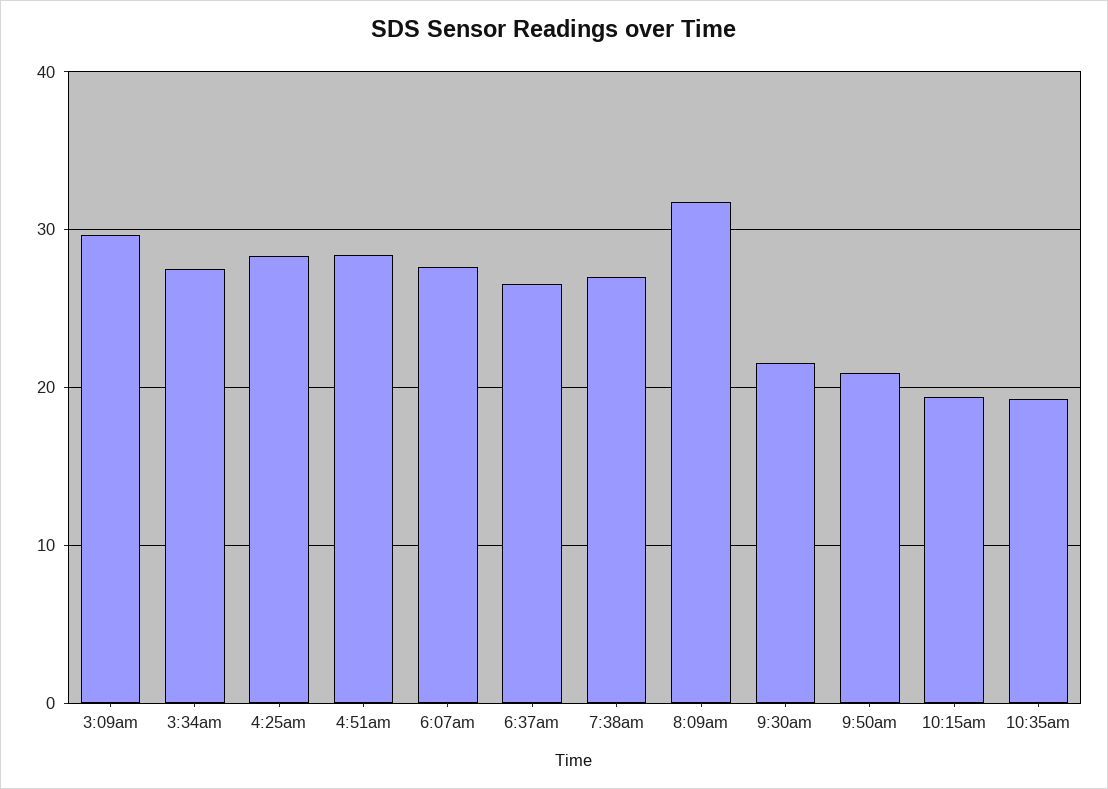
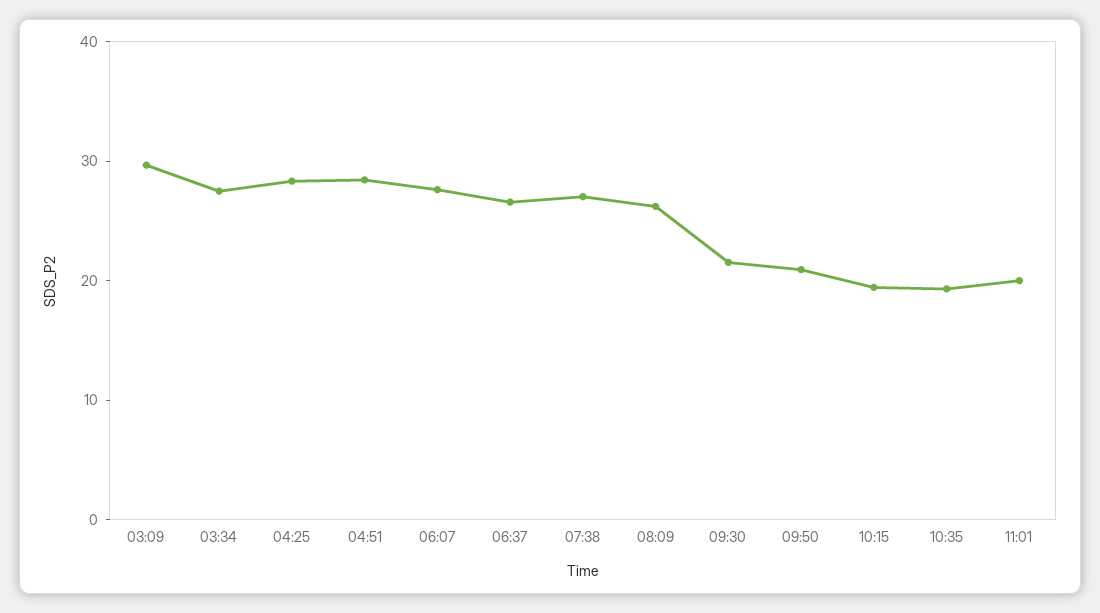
8:09am: 32 -> 26
11:01: none -> 20

